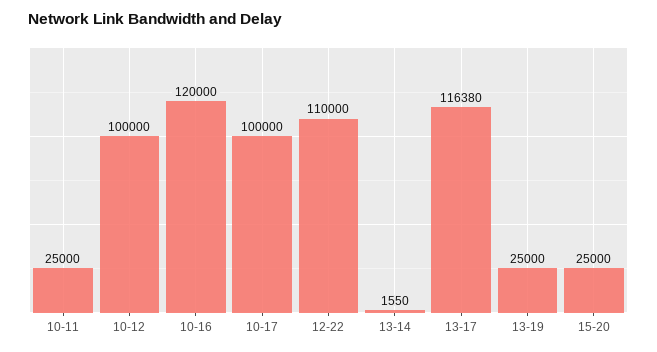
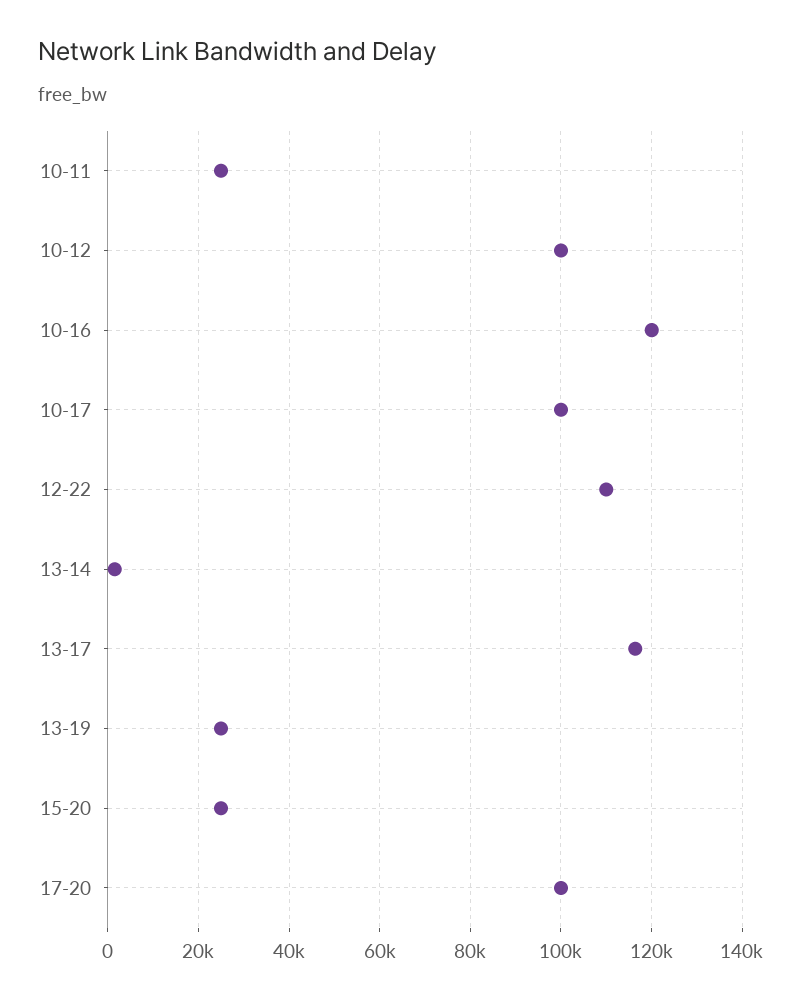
17-20: none -> 100000

